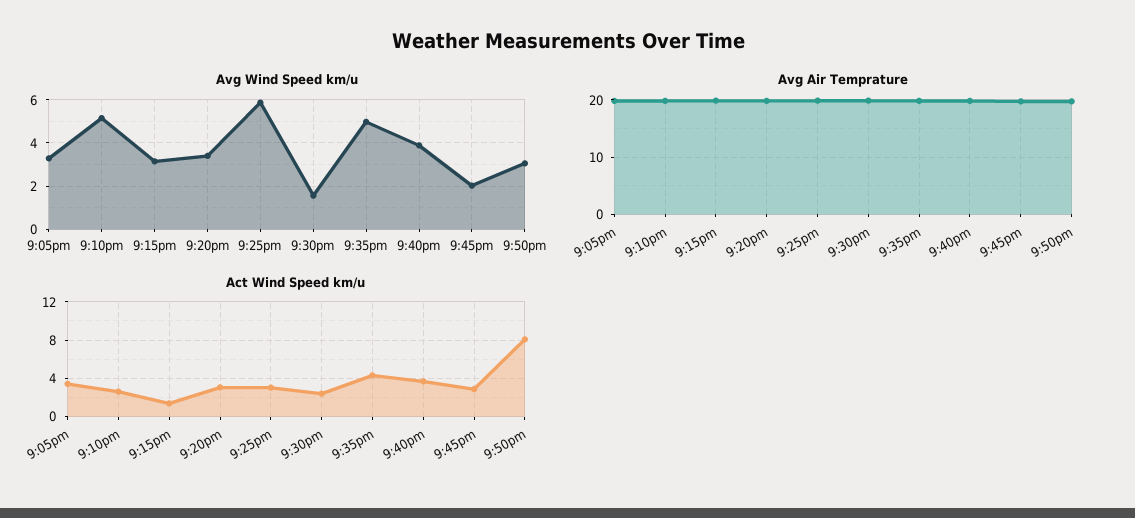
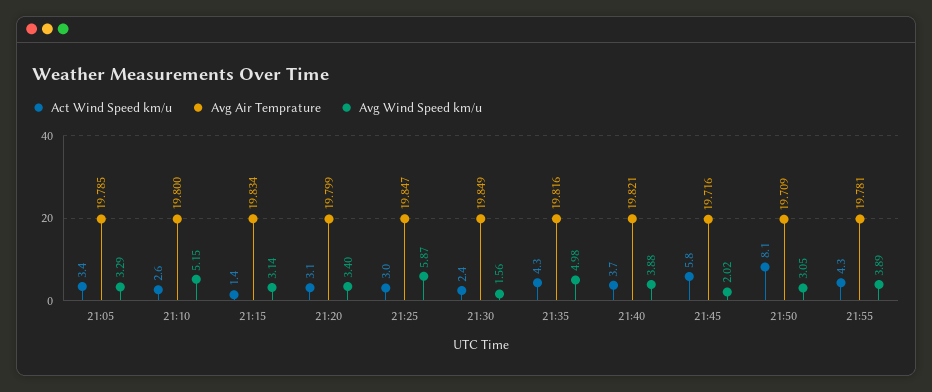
Act Wind Speed km/u, 9:45pm: 3 -> 5.8
Act Wind Speed km/u, 21:55: none -> 4.3
Avg Air Temprature, 21:55: none -> 19.781
Avg Wind Speed km/u, 21:55: none -> 3.89

